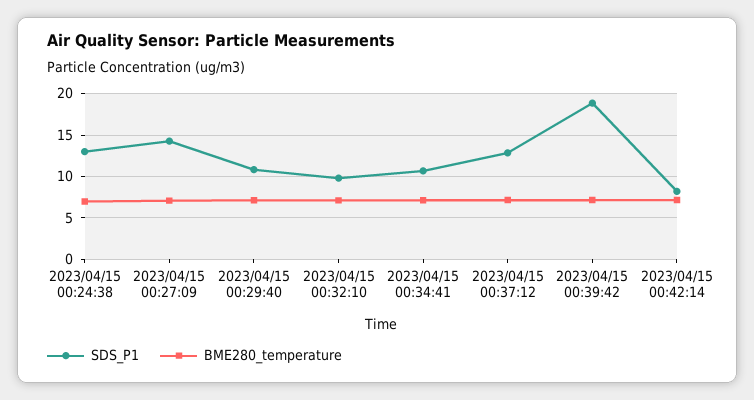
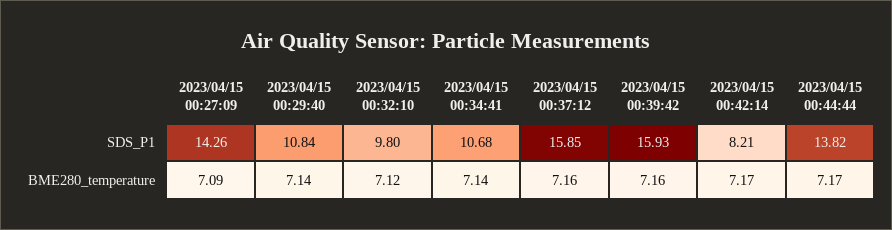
SDS_P1, 2023/04/15 00:24:38: 13 -> none
BME280_temperature, 2023/04/15 00:24:38: 7 -> none
SDS_P1, 2023/04/15 00:37:12: 13 -> 15.85
SDS_P1, 2023/04/15 00:39:42: 19 -> 15.93
SDS_P1, 2023/04/15 00:44:44: none -> 13.82
BME280_temperature, 2023/04/15 00:44:44: none -> 7.17

